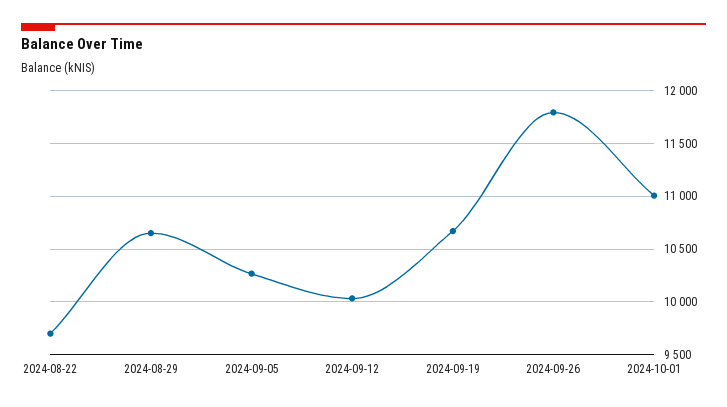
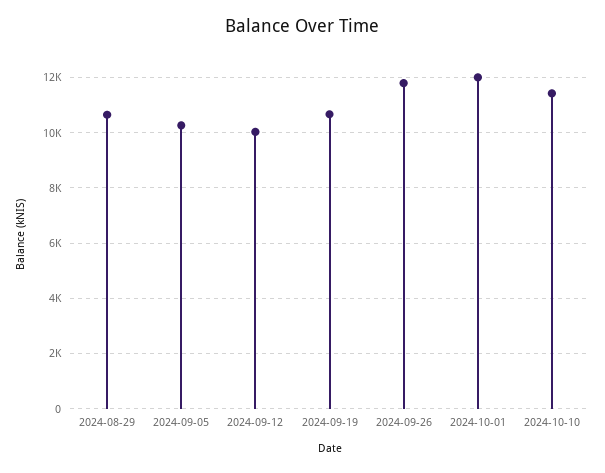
2024-08-22: 9700 -> none
2024-10-01: 11000 -> 12000
2024-10-10: none -> 11500

